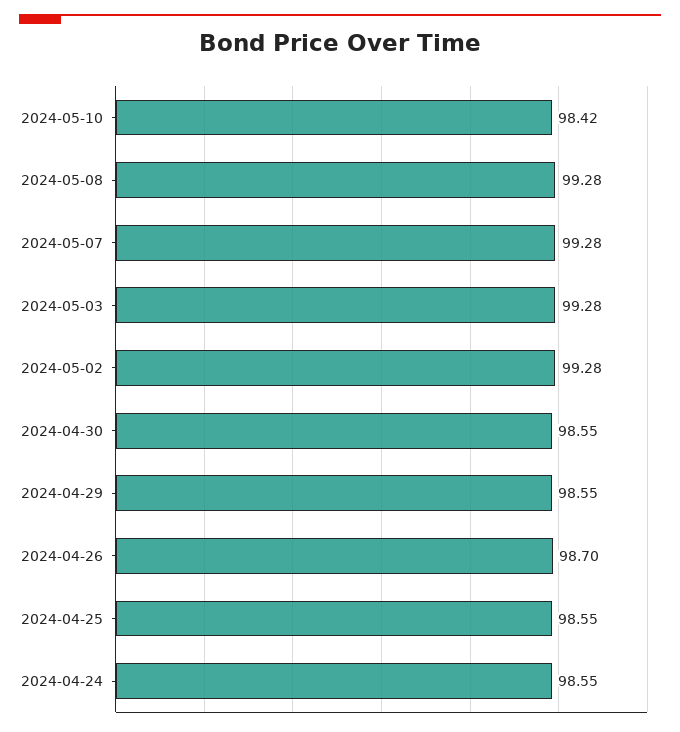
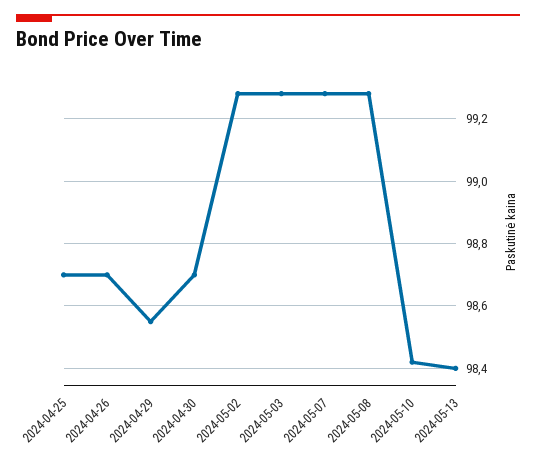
2024-04-30: 98.55 -> 98.7
2024-04-25: 98.55 -> 98.7
2024-04-24: 98.55 -> none
2024-05-13: none -> 98.4

